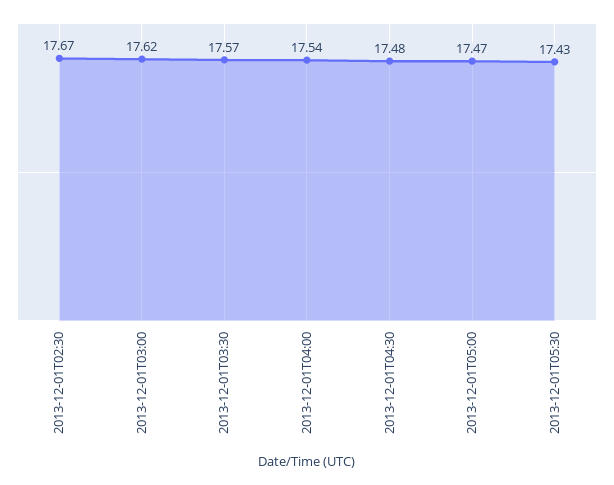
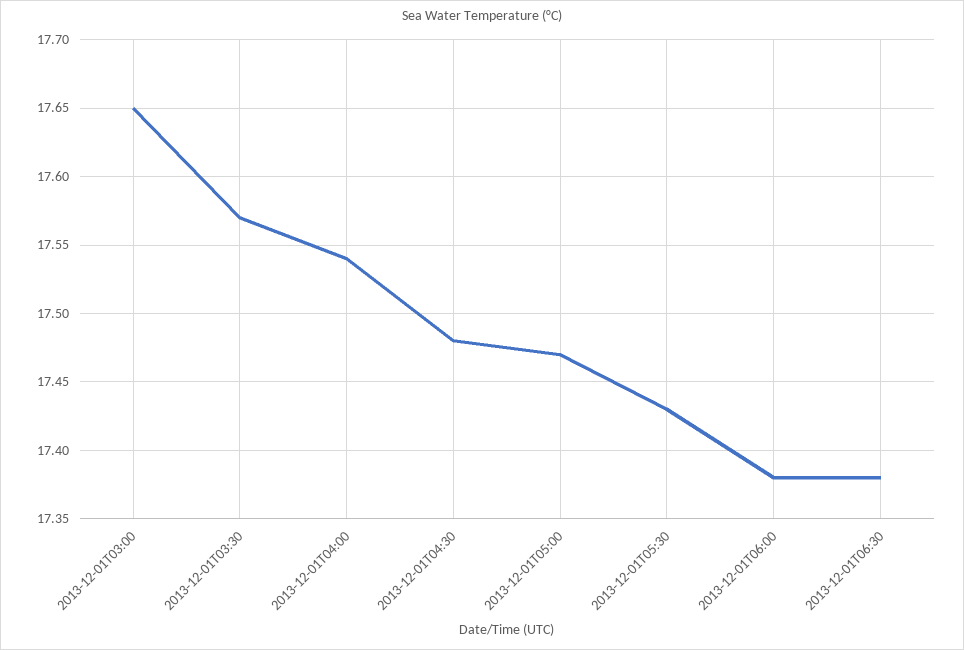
2013-12-01T02:30: 17.67 -> none
2013-12-01T03:00: 17.62 -> 17.65
2013-12-01T06:00: none -> 17.38
2013-12-01T06:30: none -> 17.38

